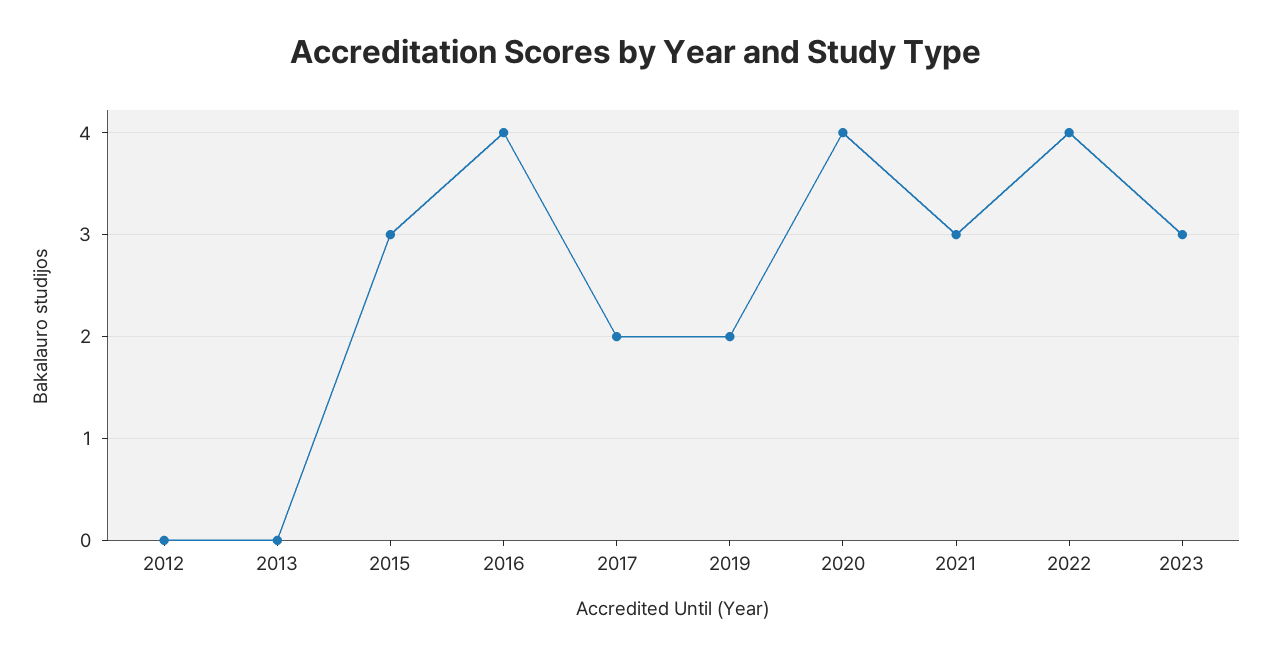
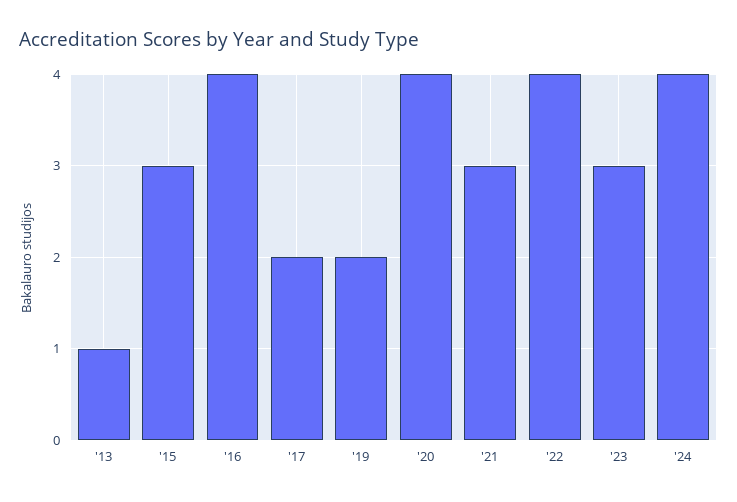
2012: 0 -> none
2013: 0 -> 1
'24: none -> 4

